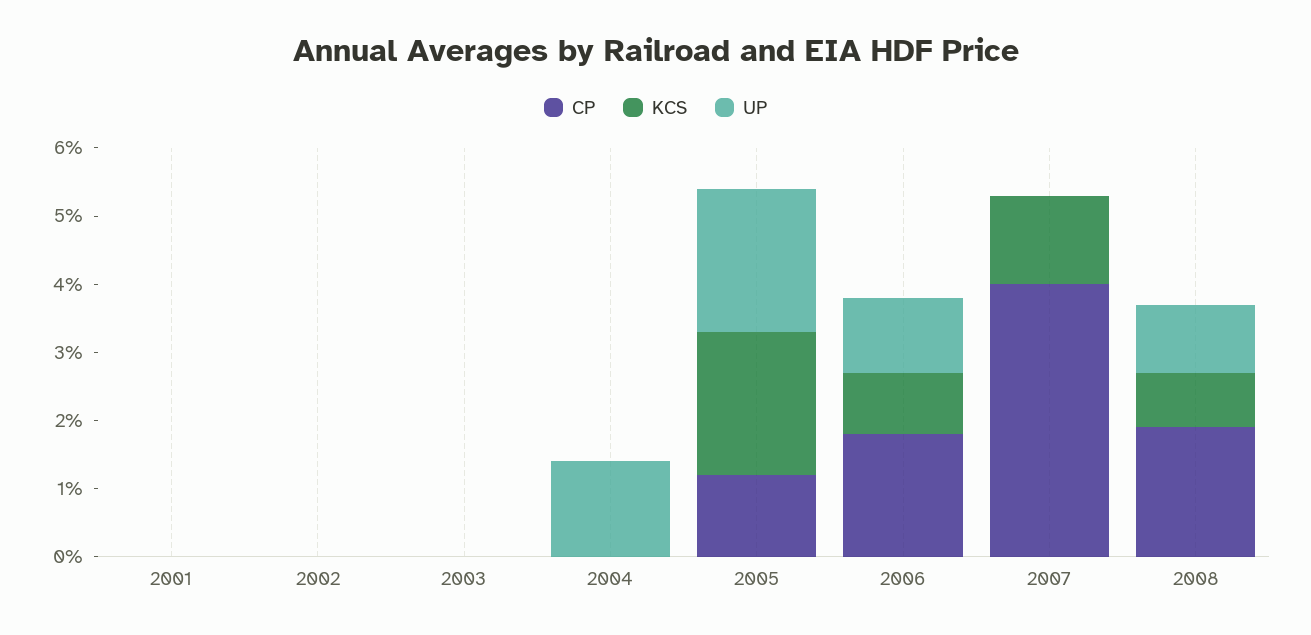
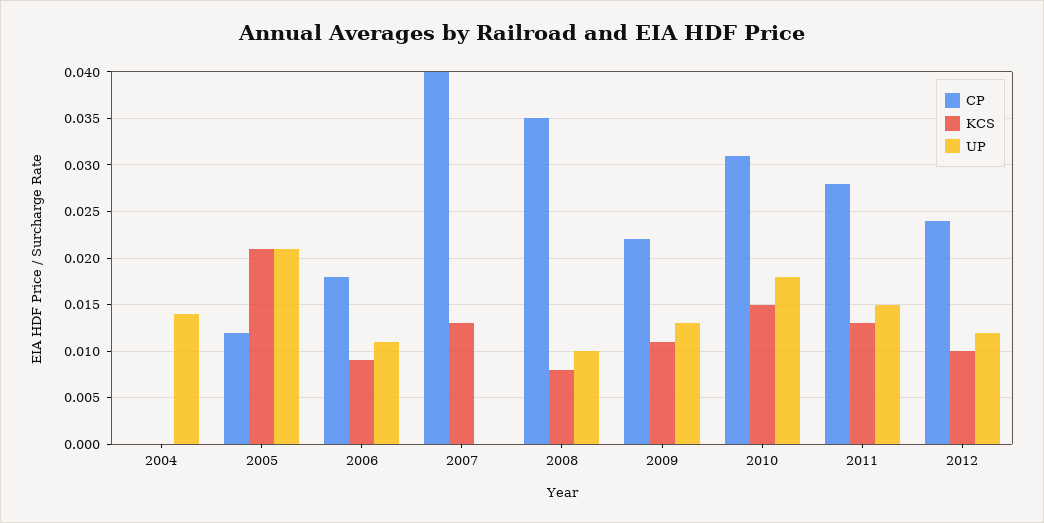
CP, 2001: 0 -> none
KCS, 2001: 0 -> none
UP, 2001: 0 -> none
CP, 2002: 0 -> none
KCS, 2002: 0 -> none
UP, 2002: 0 -> none
CP, 2003: 0 -> none
KCS, 2003: 0 -> none
UP, 2003: 0 -> none
CP, 2008: 0.02 -> 0.035
CP, 2009: none -> 0.022
KCS, 2009: none -> 0.011
UP, 2009: none -> 0.013
CP, 2010: none -> 0.031
KCS, 2010: none -> 0.015
UP, 2010: none -> 0.018
CP, 2011: none -> 0.028
KCS, 2011: none -> 0.013
UP, 2011: none -> 0.015
CP, 2012: none -> 0.024
KCS, 2012: none -> 0.01
UP, 2012: none -> 0.012

